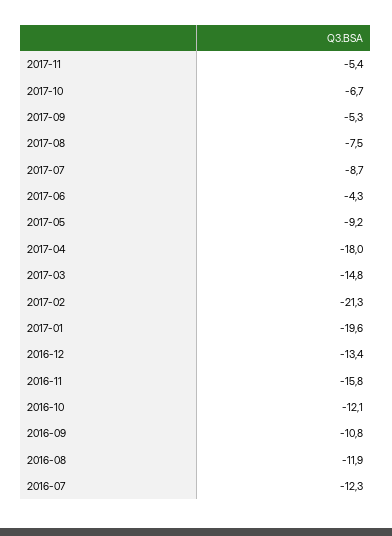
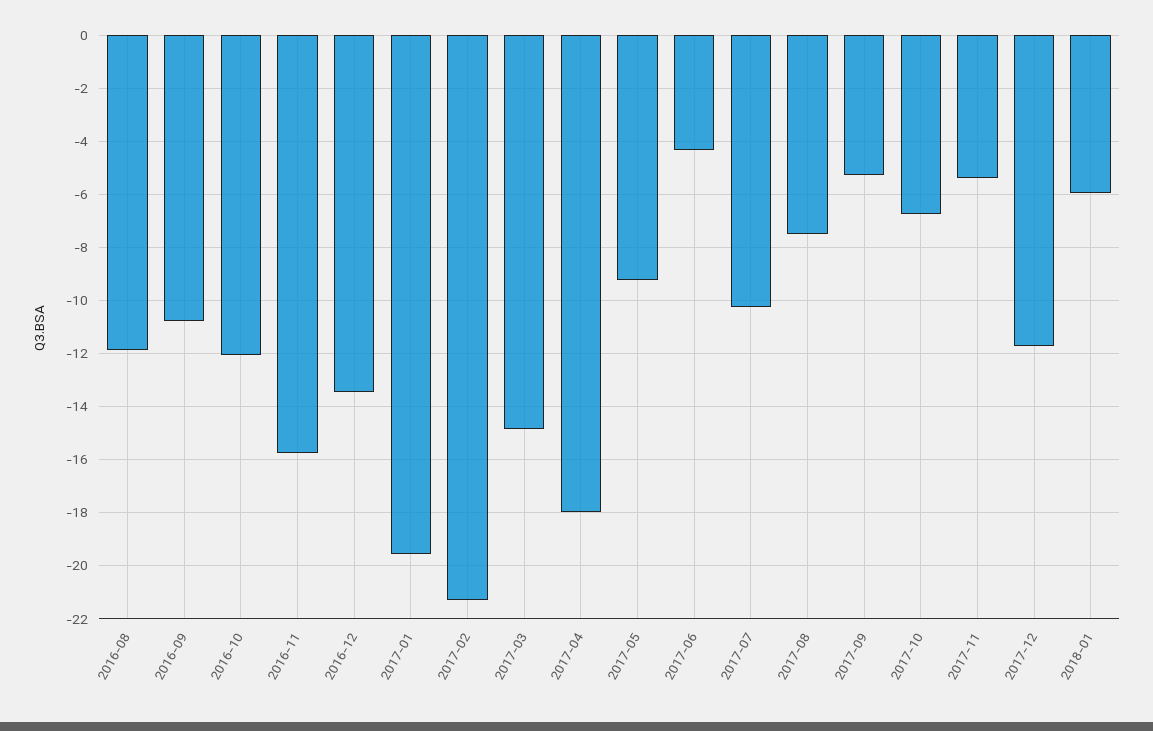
2017-07: -8.7 -> -10.25
2016-07: -12.3 -> none
2017-12: none -> -11.75
2018-01: none -> -6

